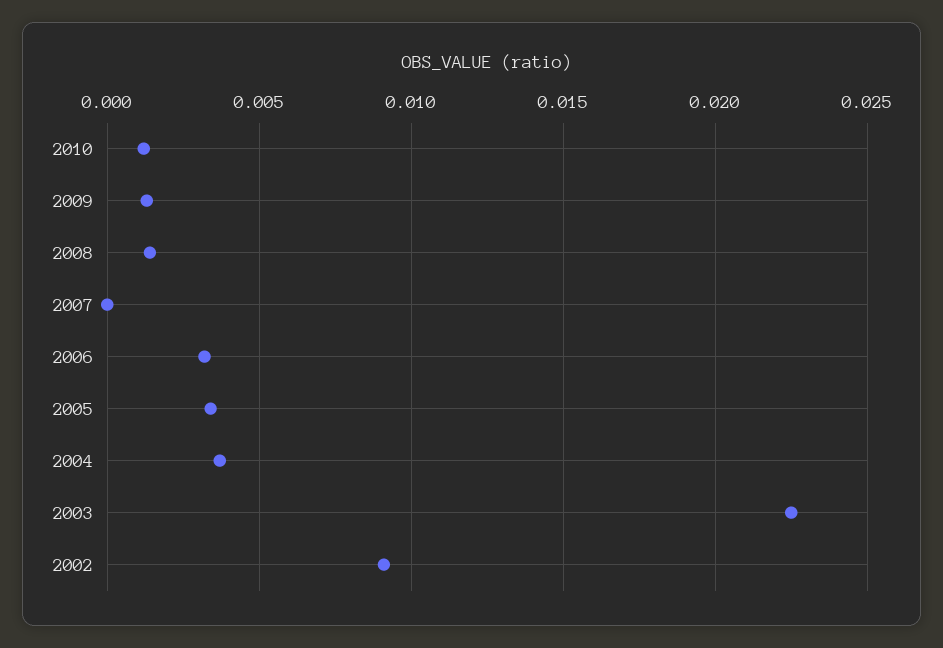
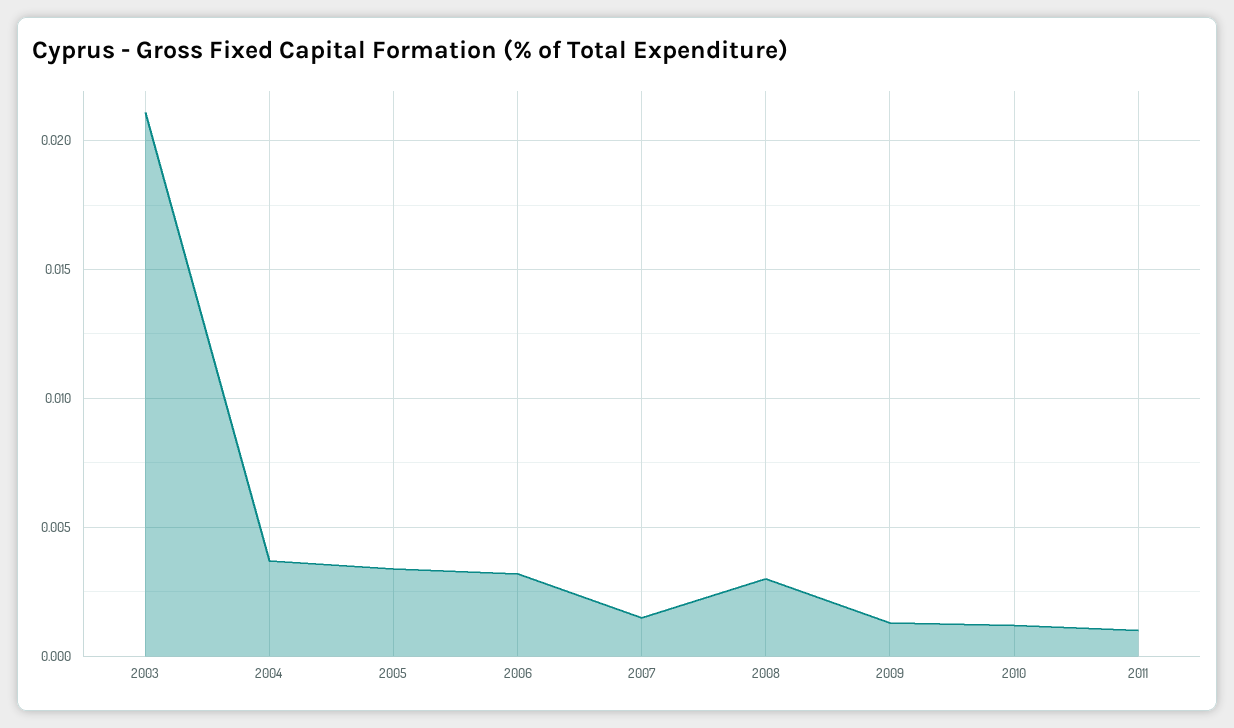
2008: 0.0015 -> 0.003
2007: 0 -> 0.0015
2003: 0.0225 -> 0.021
2002: 0.009 -> none
2011: none -> 0.001

